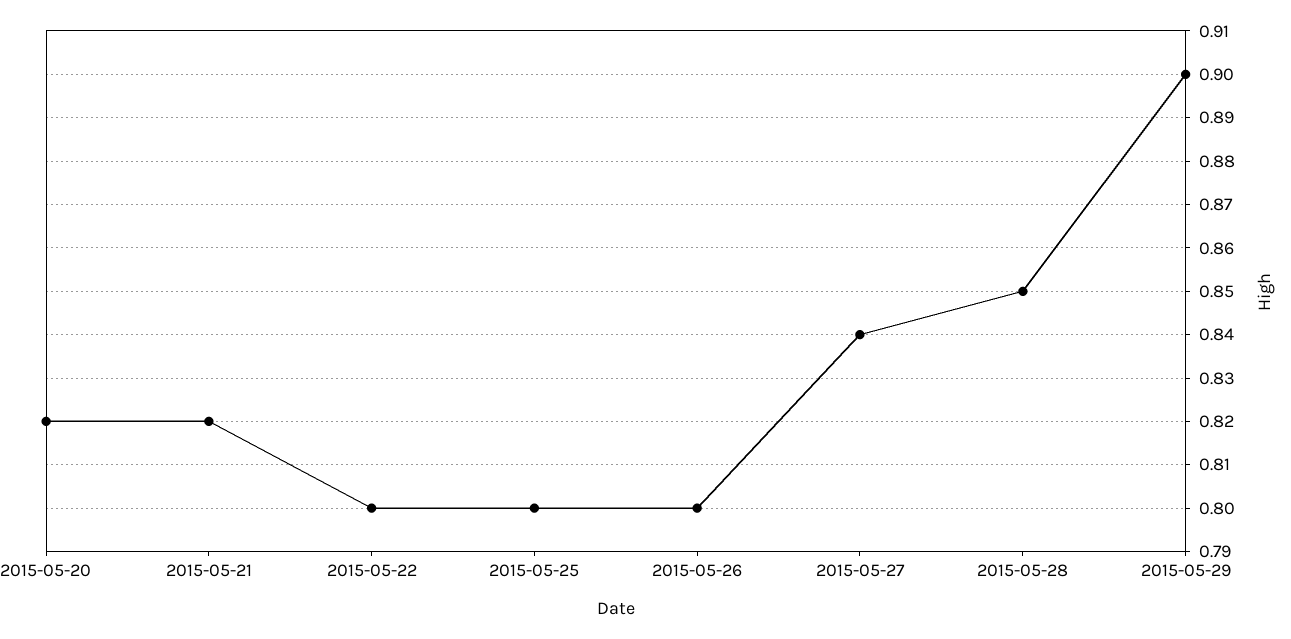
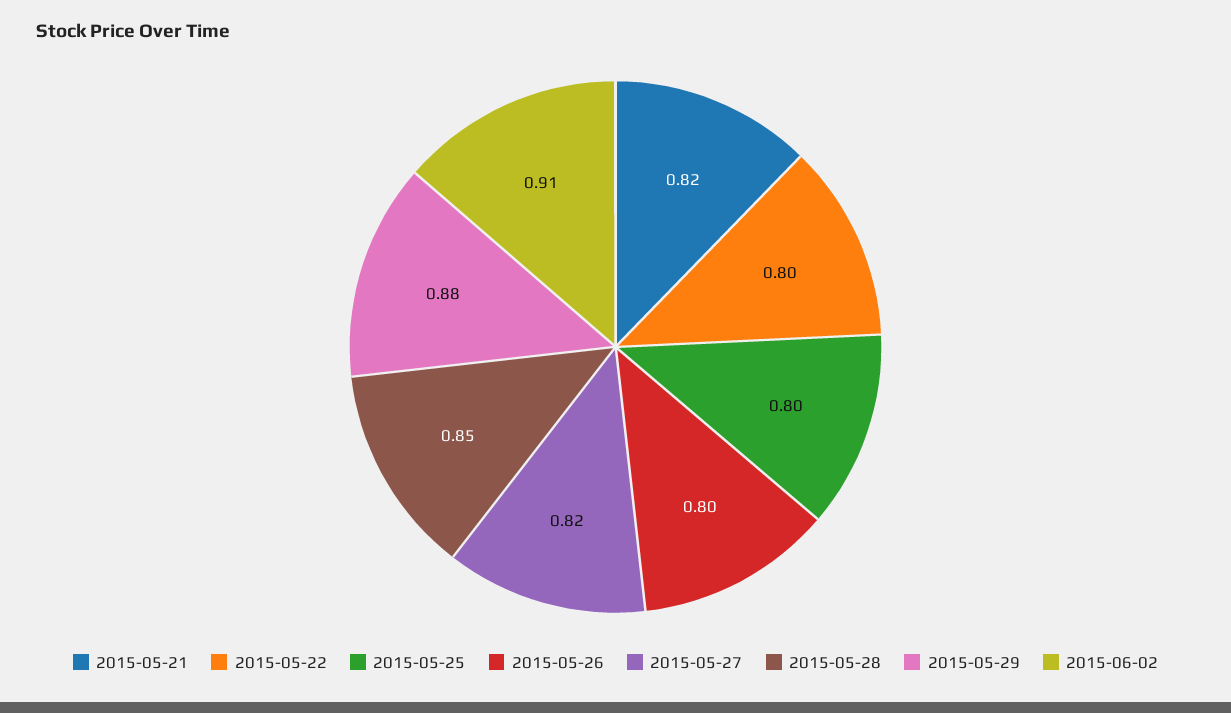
2015-05-20: 0.82 -> none
2015-05-27: 0.84 -> 0.82
2015-05-29: 0.9 -> 0.88
2015-06-02: none -> 0.91

